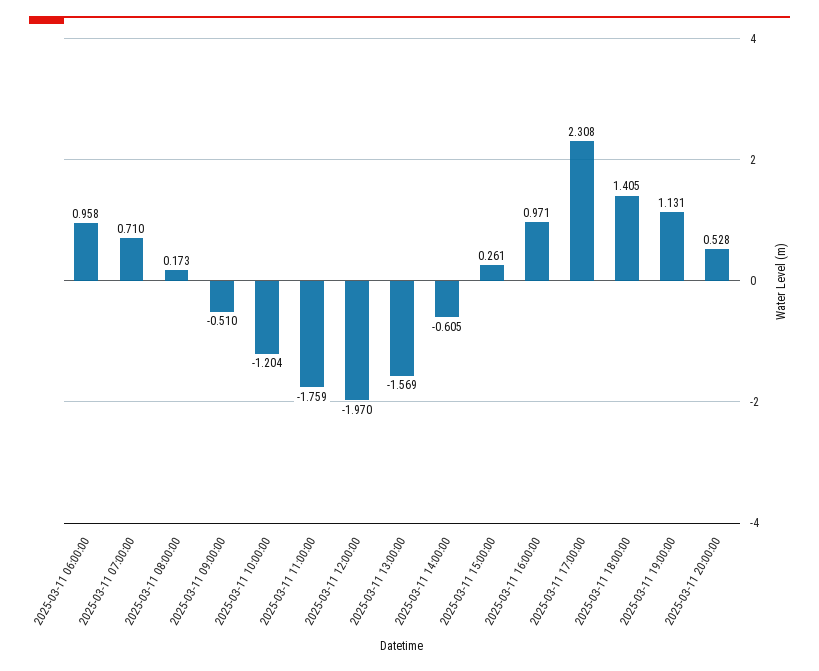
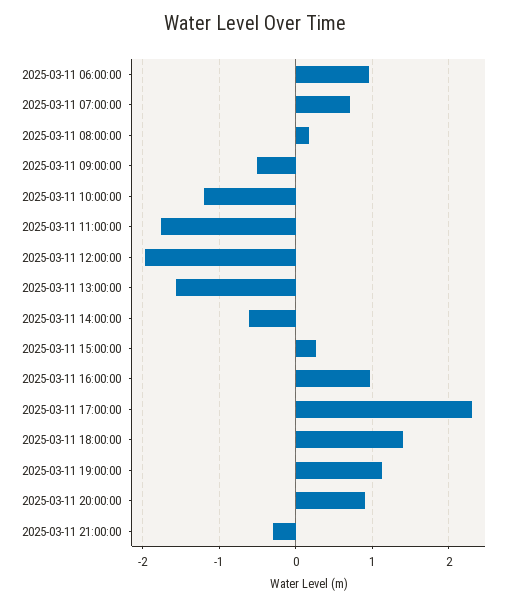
2025-03-11 20:00:00: 0.528 -> 0.9
2025-03-11 21:00:00: none -> -0.3

